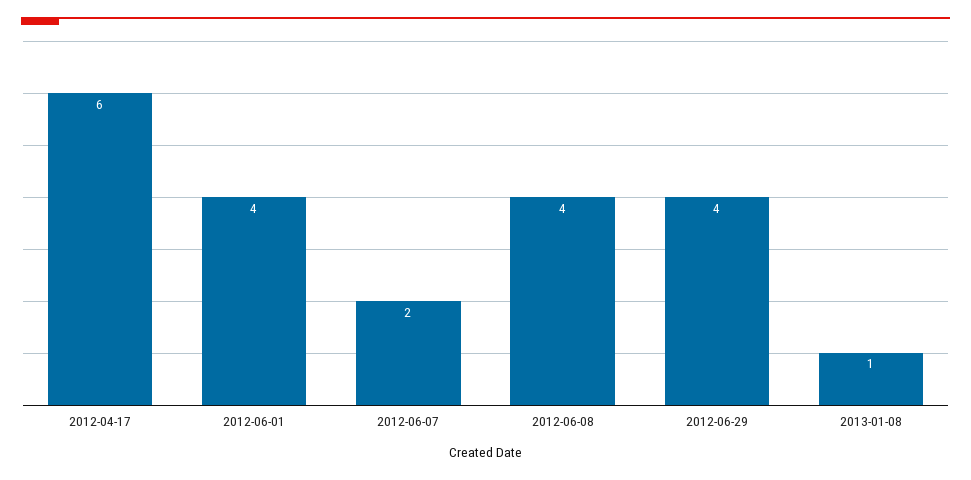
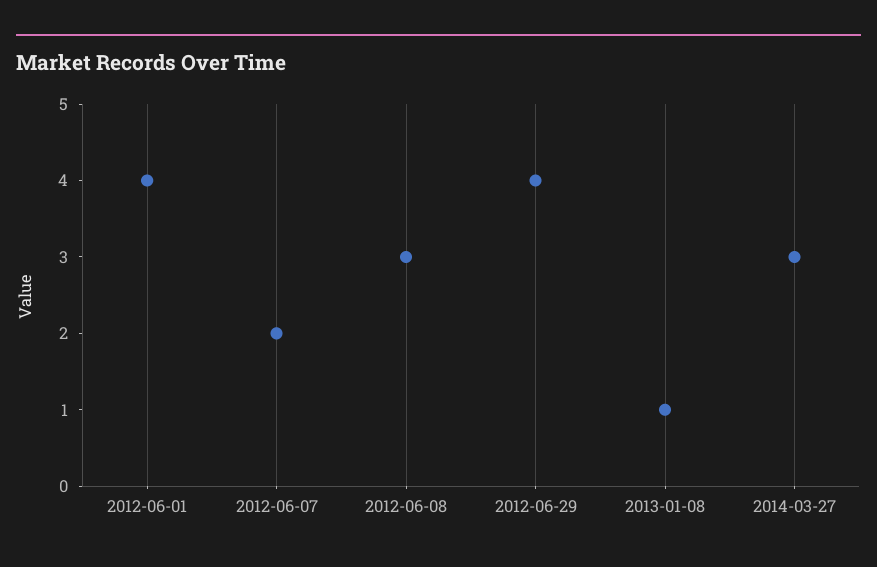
2012-04-17: 6 -> none
2012-06-08: 4 -> 3
2014-03-27: none -> 3

